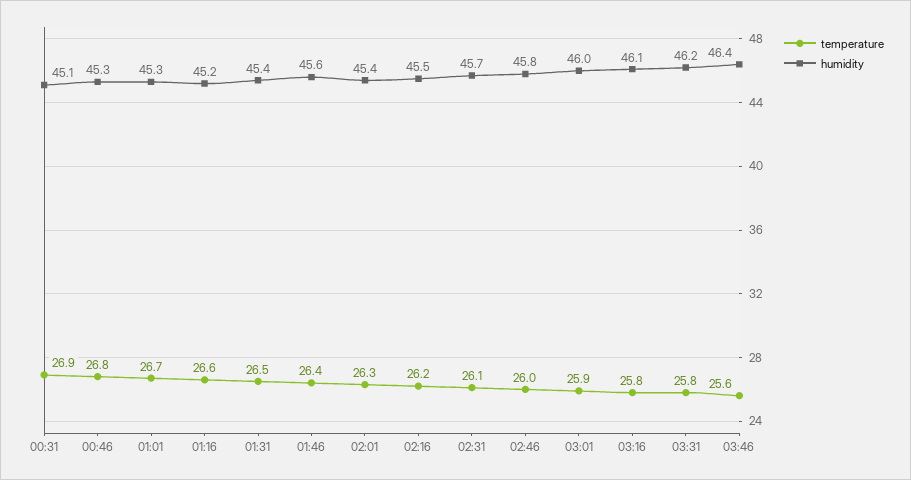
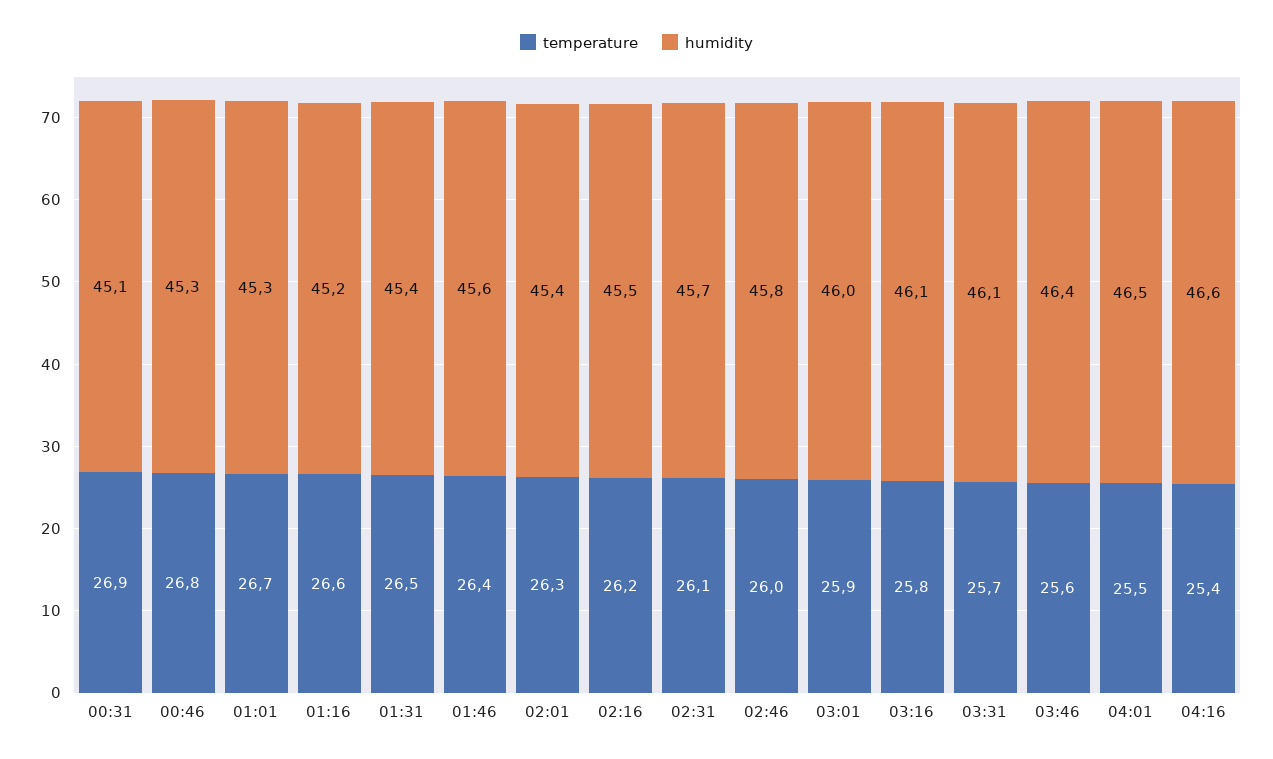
temperature, 03:31: 25.8 -> 25.7
humidity, 03:31: 46.2 -> 46.1
temperature, 04:01: none -> 25.5
humidity, 04:01: none -> 46.5
temperature, 04:16: none -> 25.4
humidity, 04:16: none -> 46.6

